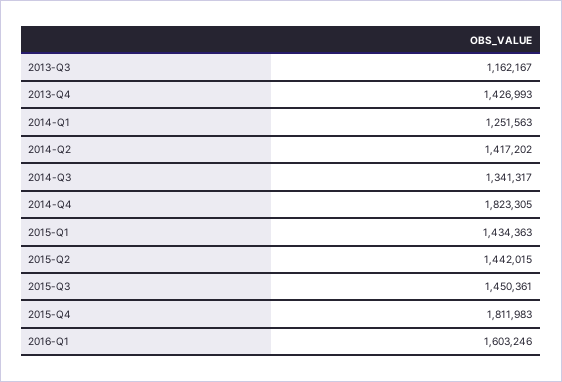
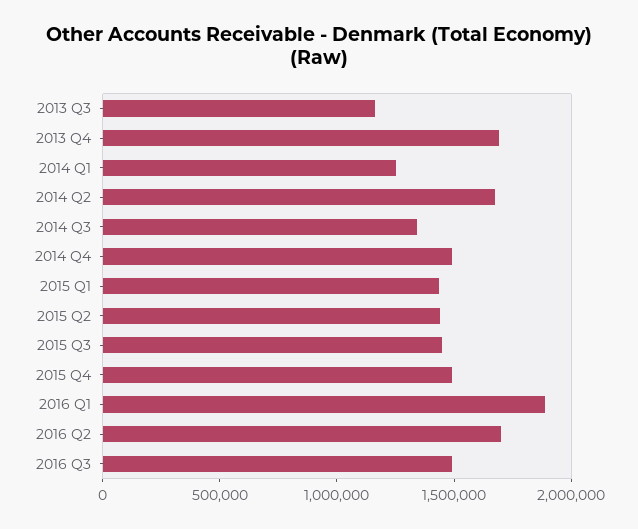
2013-Q4: 1426993 -> 1700000
2014-Q2: 1417202 -> 1700000
2014-Q4: 1823305 -> 1500000
2015-Q4: 1811983 -> 1500000
2016-Q1: 1603246 -> 1900000
2016 Q2: none -> 1700000
2016 Q3: none -> 1500000

